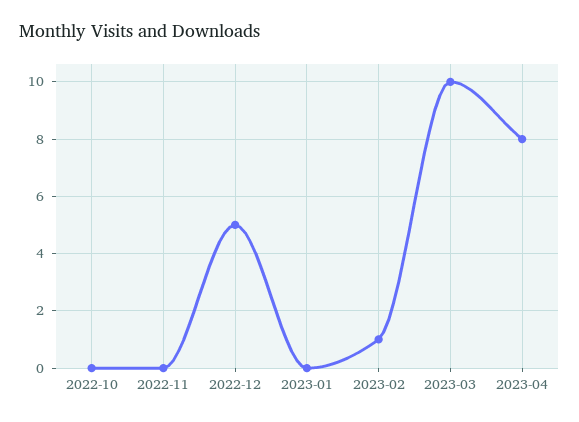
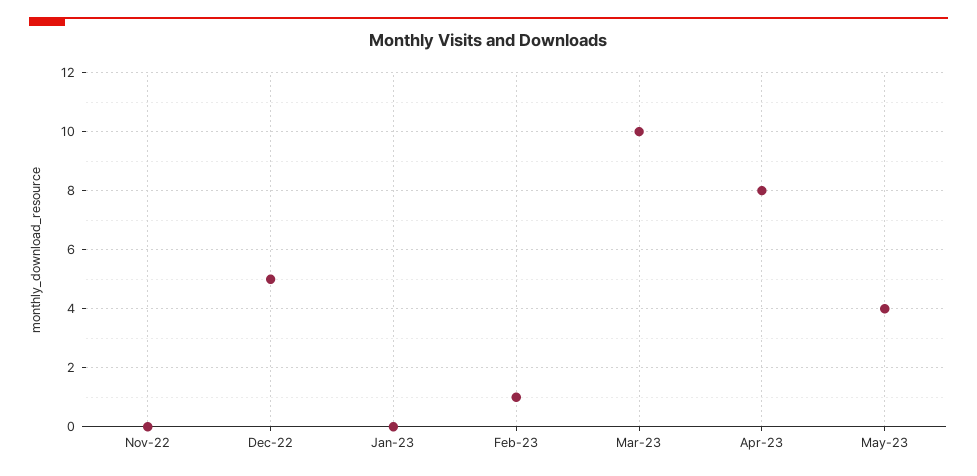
2022-10: 0 -> none
May-23: none -> 4

